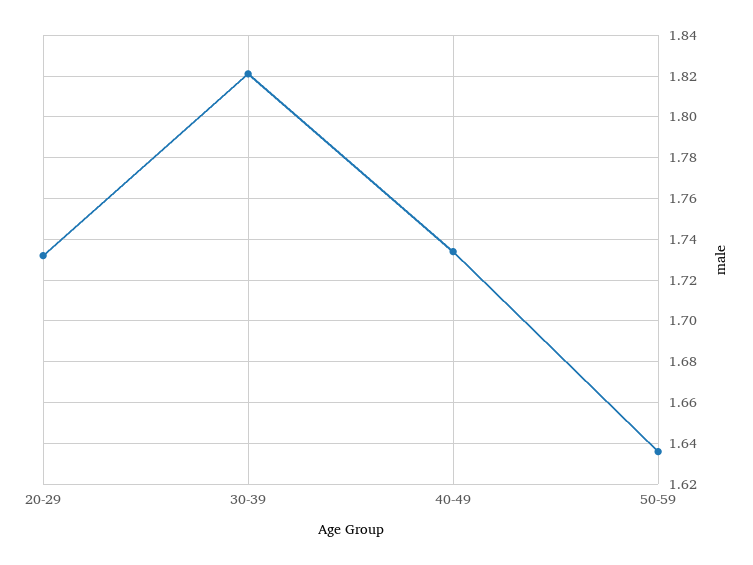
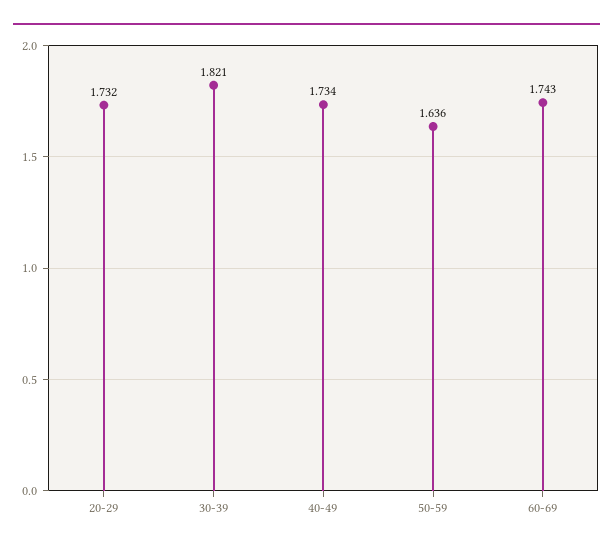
60-69: none -> 1.743

